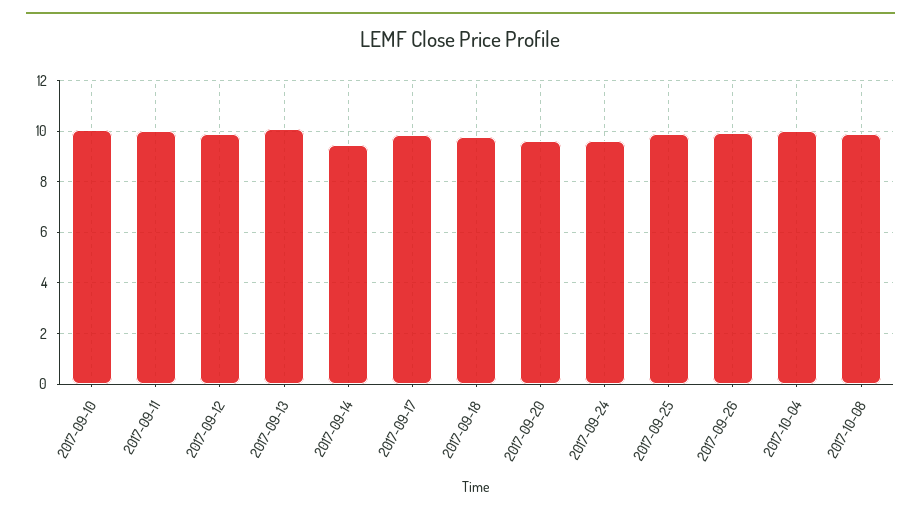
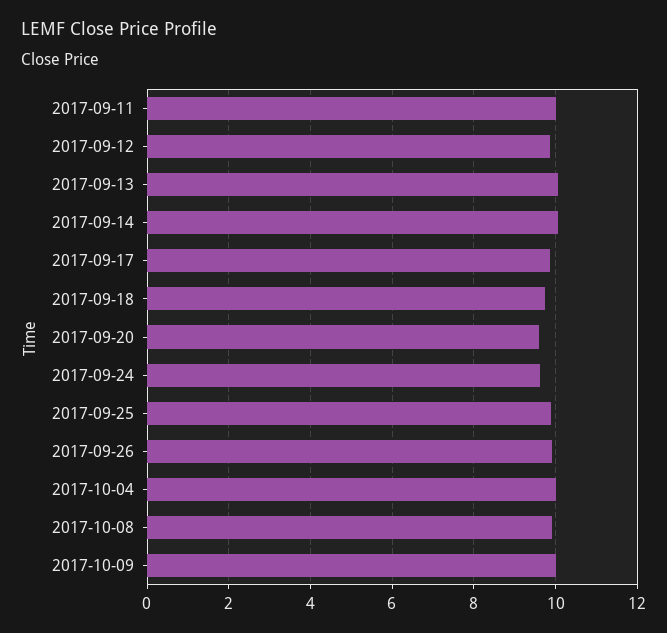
2017-09-10: 10 -> none
2017-09-14: 9.5 -> 10
2017-10-09: none -> 10

